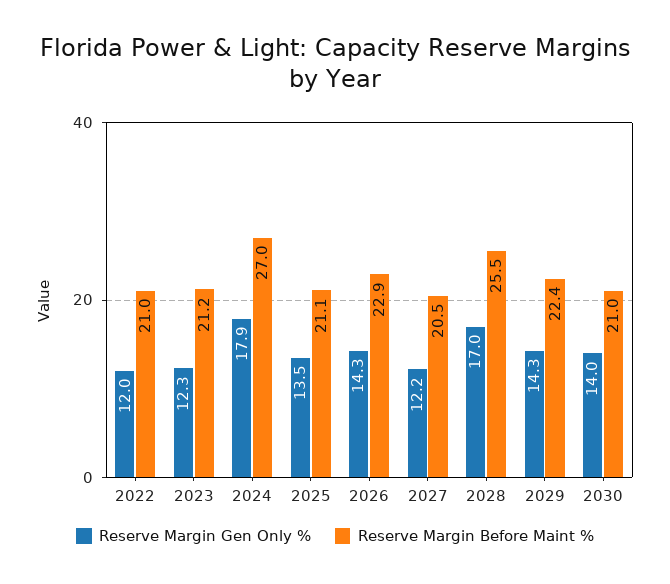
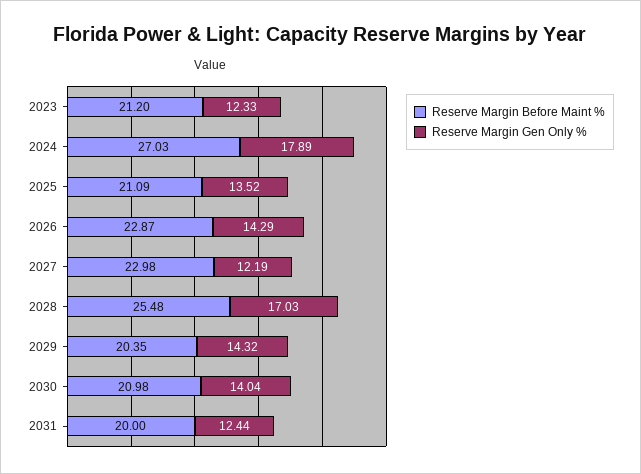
Reserve Margin Gen Only %, 2022: 12 -> none
Reserve Margin Before Maint %, 2022: 21 -> none
Reserve Margin Before Maint %, 2027: 20.5 -> 22.98
Reserve Margin Before Maint %, 2029: 22.4 -> 20.35
Reserve Margin Before Maint %, 2031: none -> 20
Reserve Margin Gen Only %, 2031: none -> 12.44

